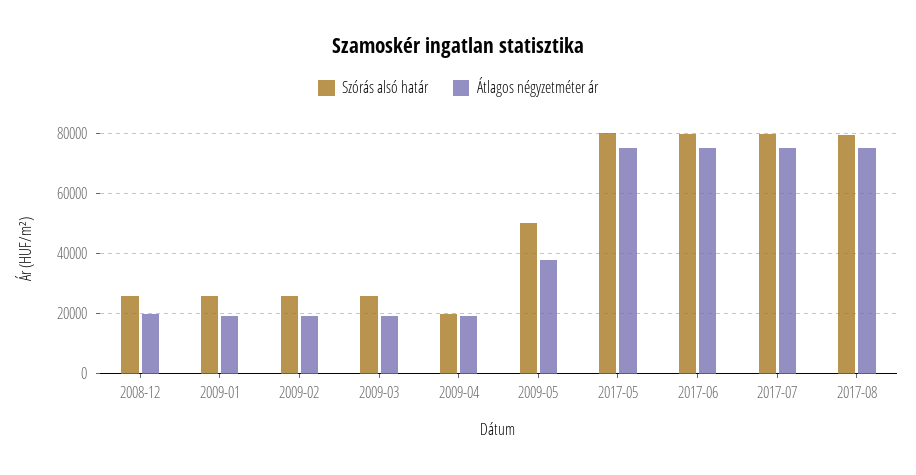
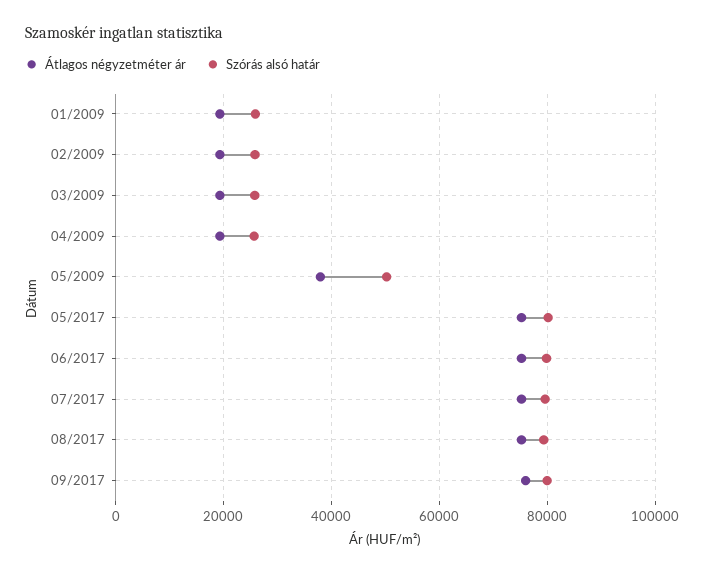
Szórás alsó határ, 2008-12: 26000 -> none
Átlagos négyzetméter ár, 2008-12: 20000 -> none
Szórás alsó határ, 2009-04: 20000 -> 26000
Átlagos négyzetméter ár, 09/2017: none -> 76000
Szórás alsó határ, 09/2017: none -> 80000

